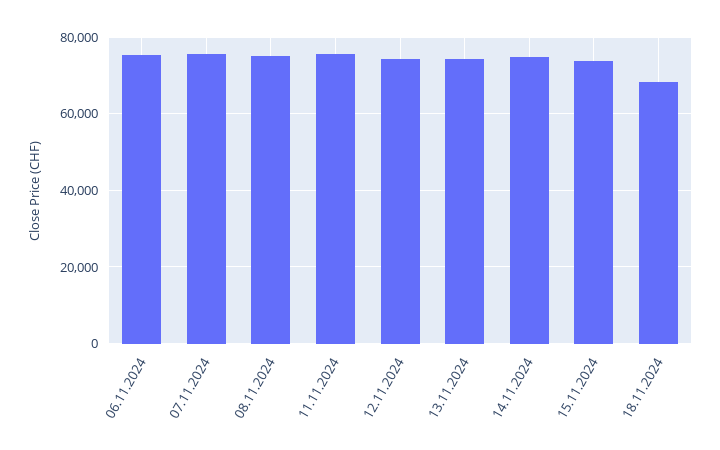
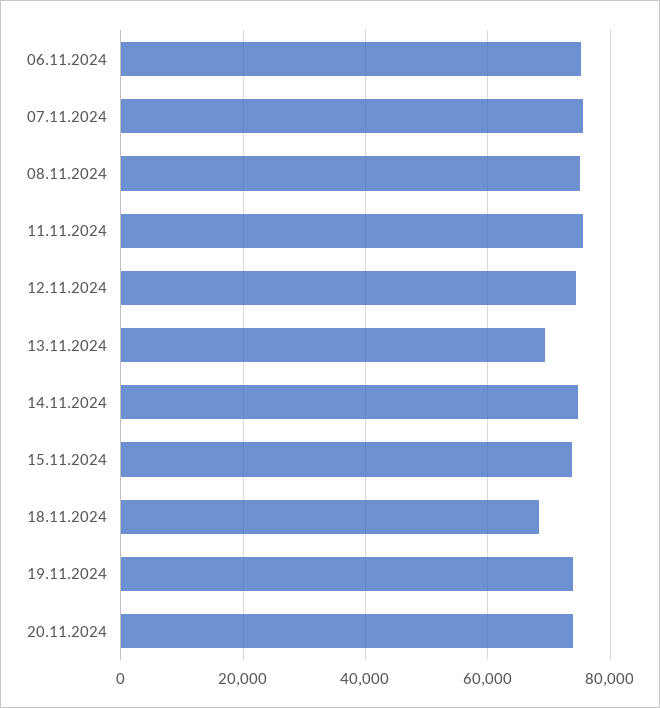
13.11.2024: 74000 -> 70000
19.11.2024: none -> 74000
20.11.2024: none -> 74000

